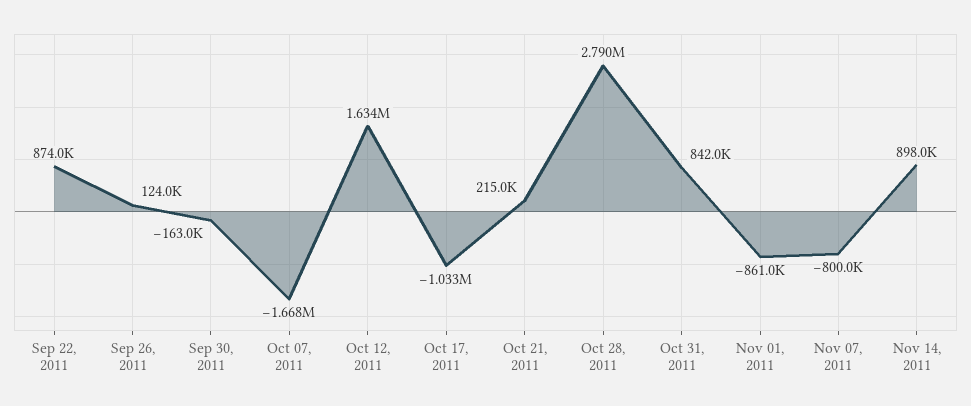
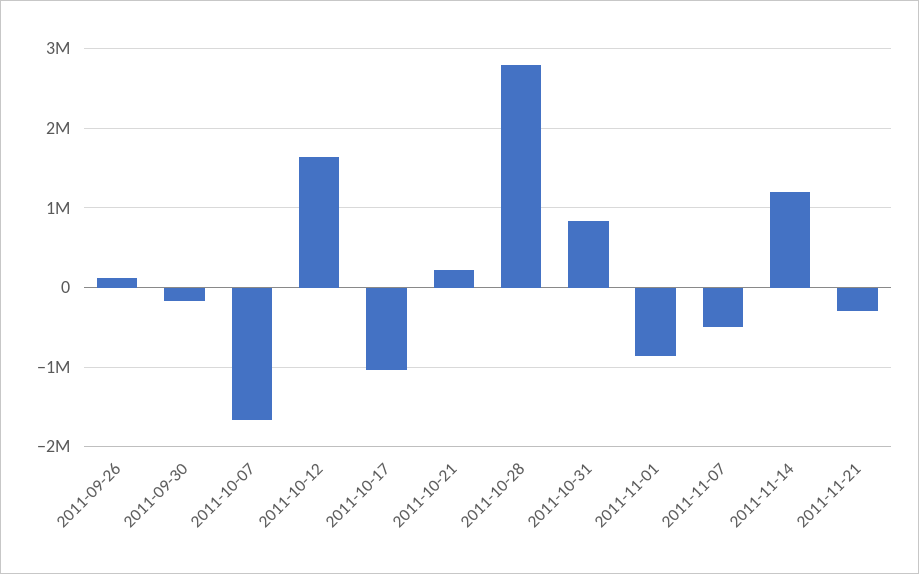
Sep 22, 2011: 874000 -> none
Nov 07, 2011: -800000 -> -500000
Nov 14, 2011: 898000 -> 1200000
2011-11-21: none -> -300000

